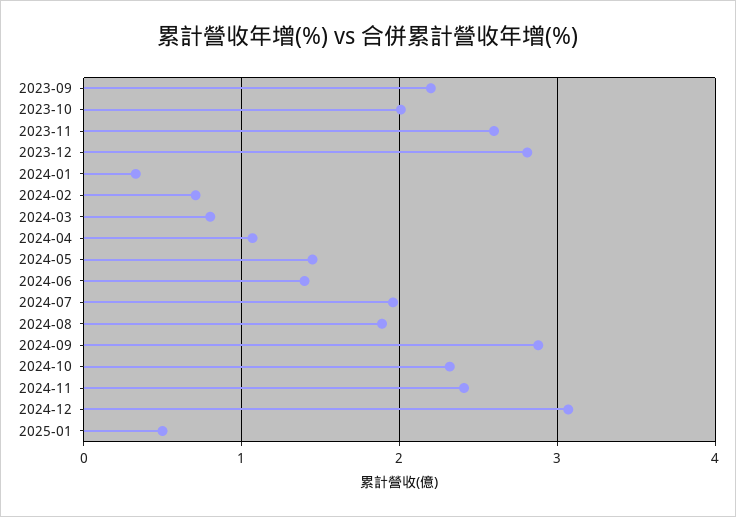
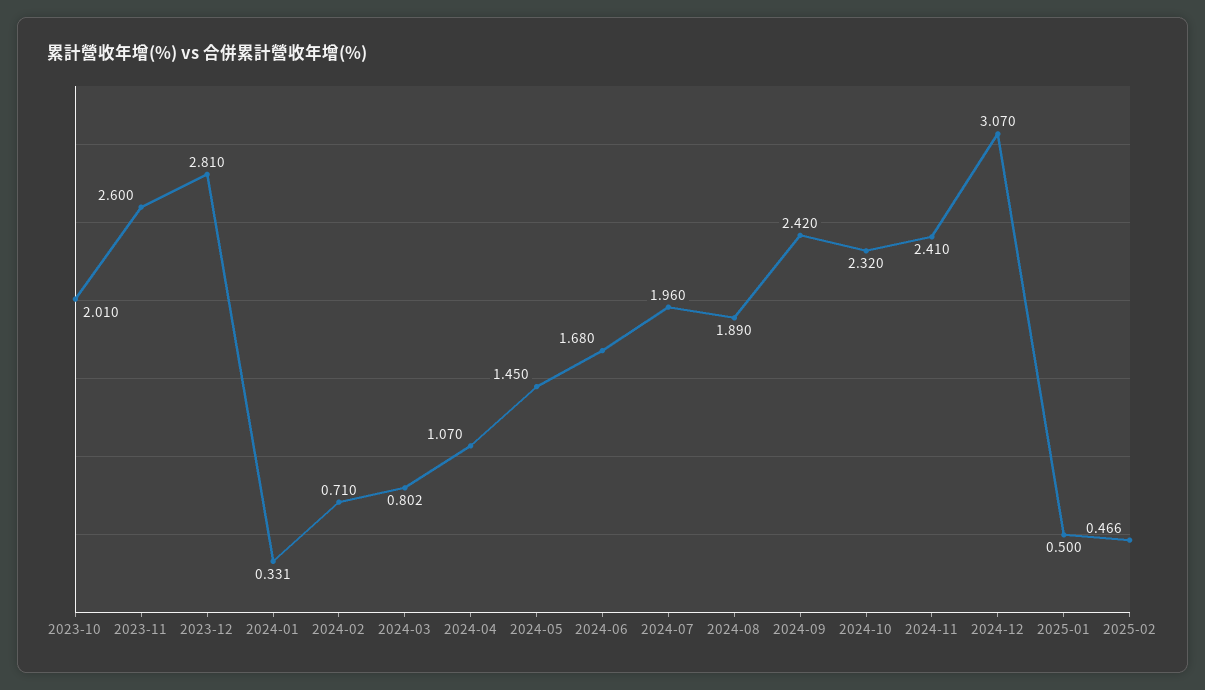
2023-09: 2.2 -> none
2024-06: 1.4 -> 1.68
2024-09: 2.9 -> 2.42
2025-02: none -> 0.466

